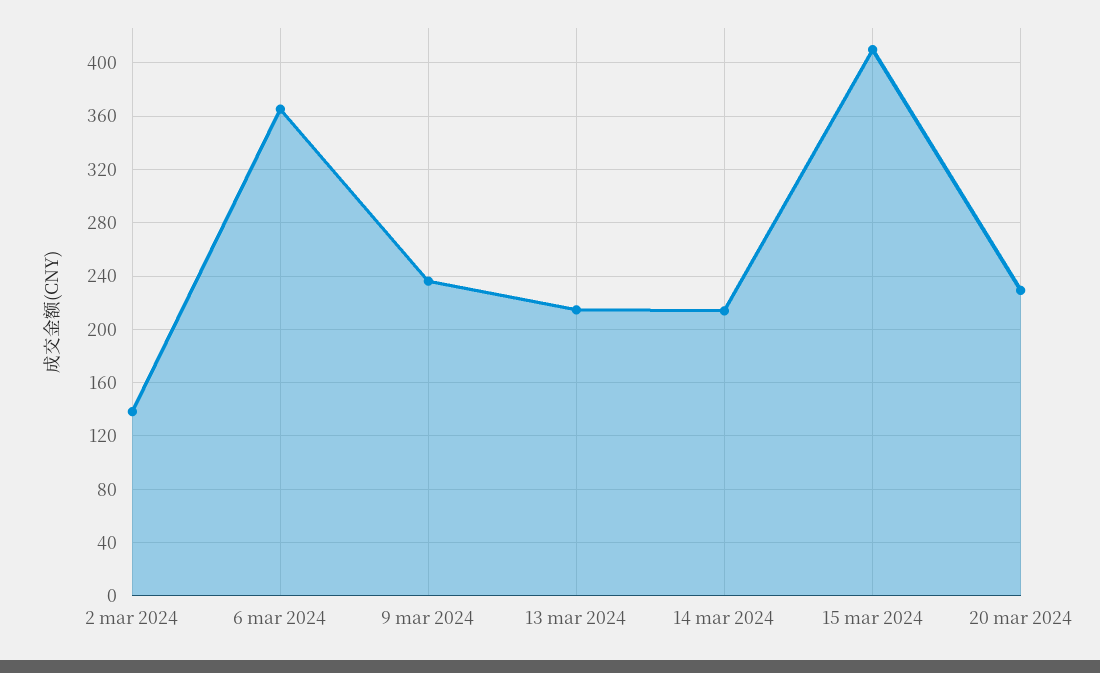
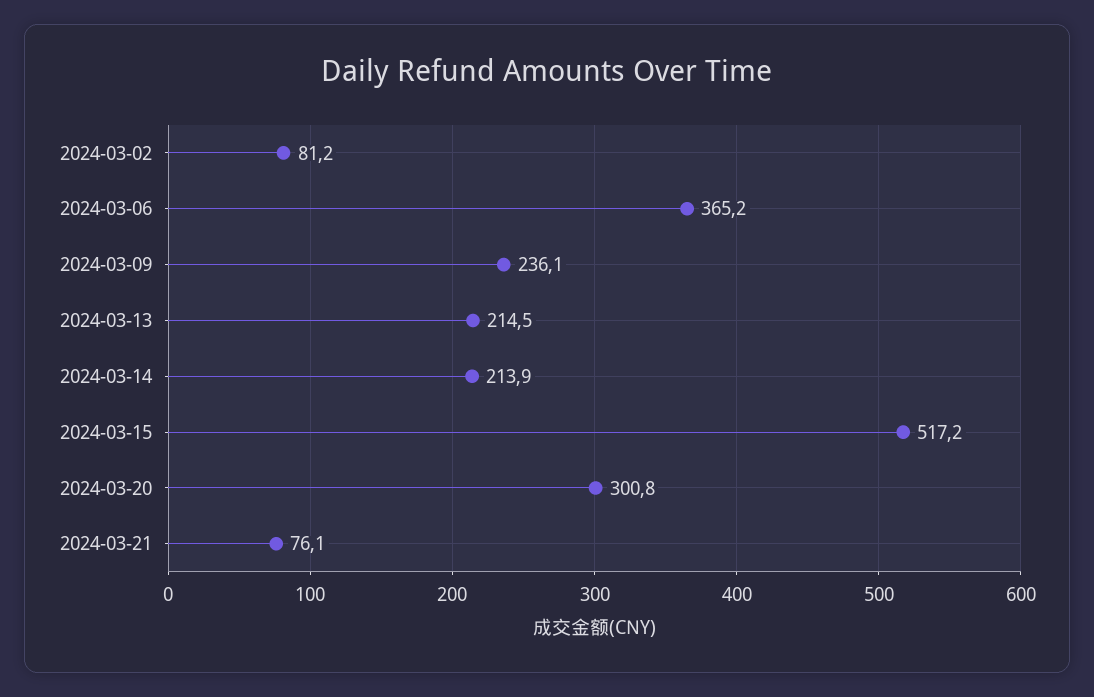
2 mar 2024: 140 -> 81.2
15 mar 2024: 410 -> 517.2
20 mar 2024: 230 -> 300.8
2024-03-21: none -> 76.1

